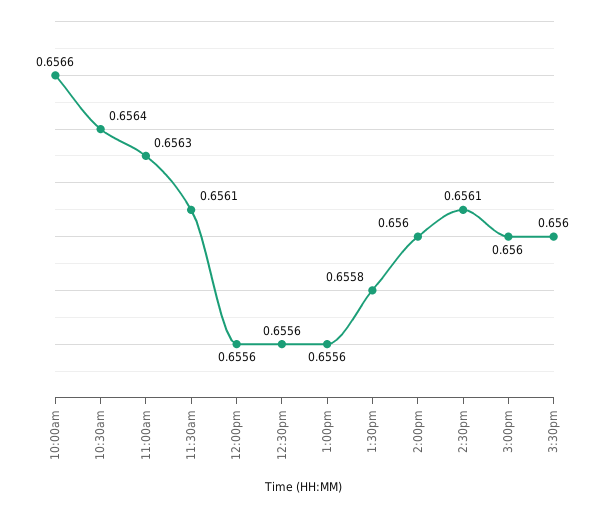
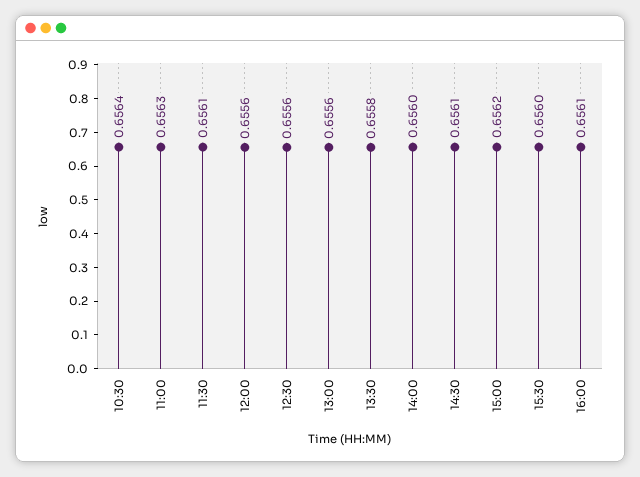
10:00am: 0.6566 -> none
3:00pm: 0.656 -> 0.6562
16:00: none -> 0.6561

